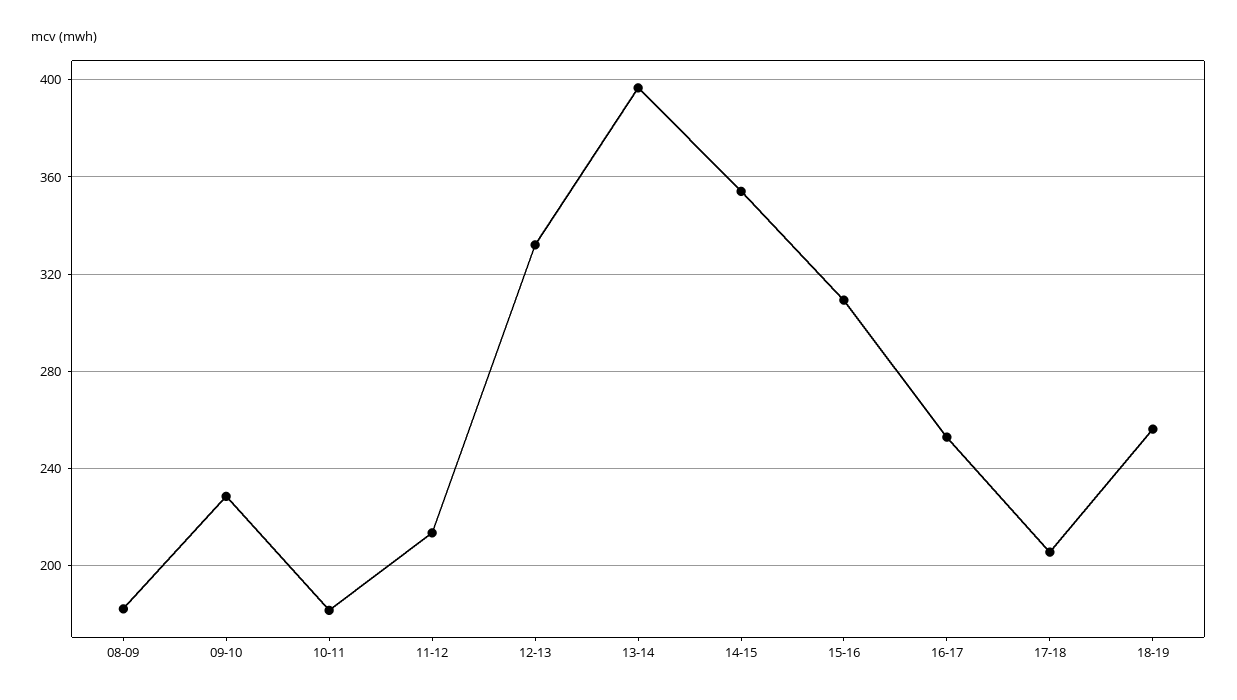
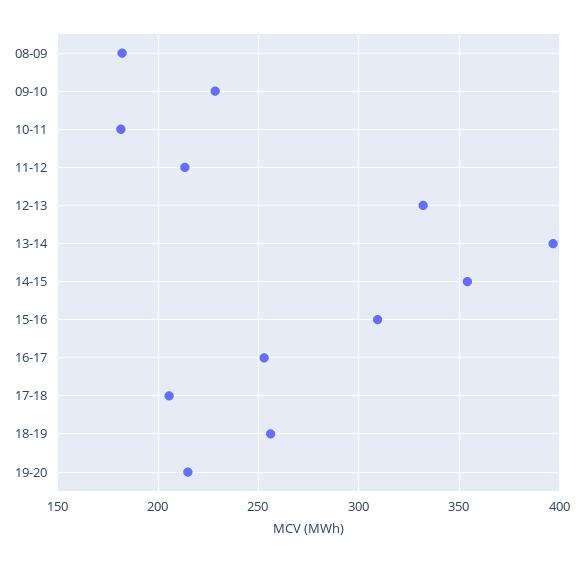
19-20: none -> 215

